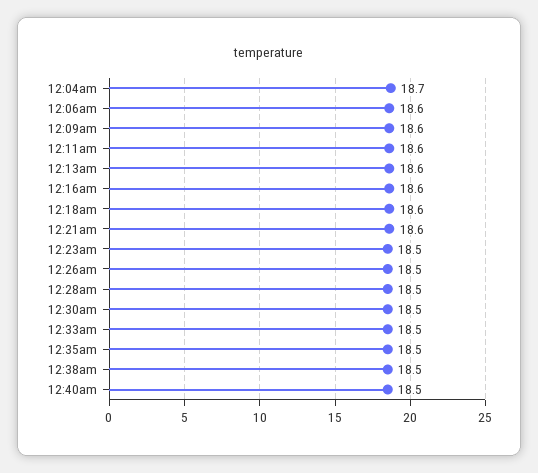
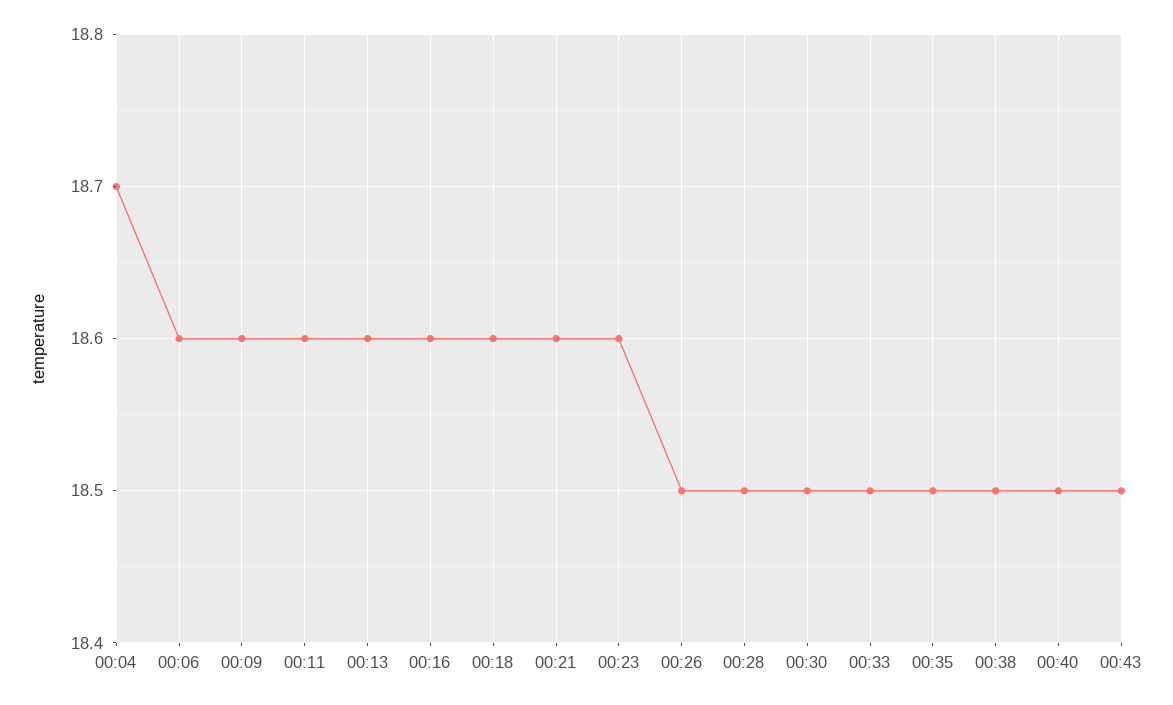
12:23am: 18.5 -> 18.6
00:43: none -> 18.5

